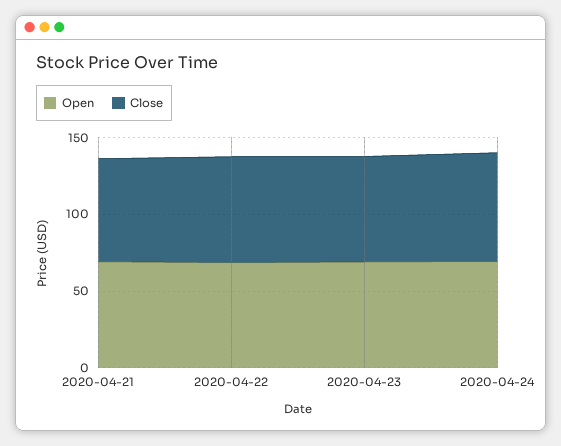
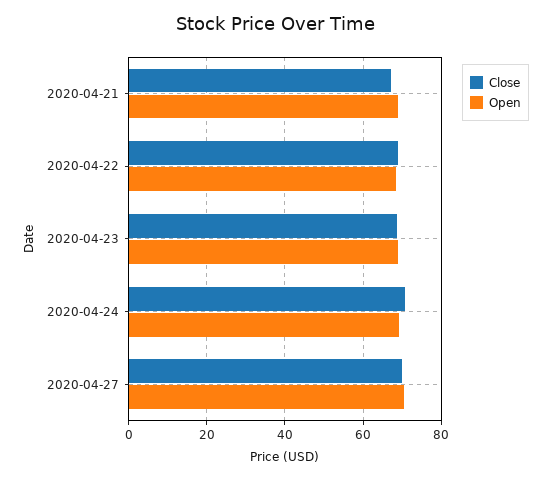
Close, 2020-04-27: none -> 70
Open, 2020-04-27: none -> 70

